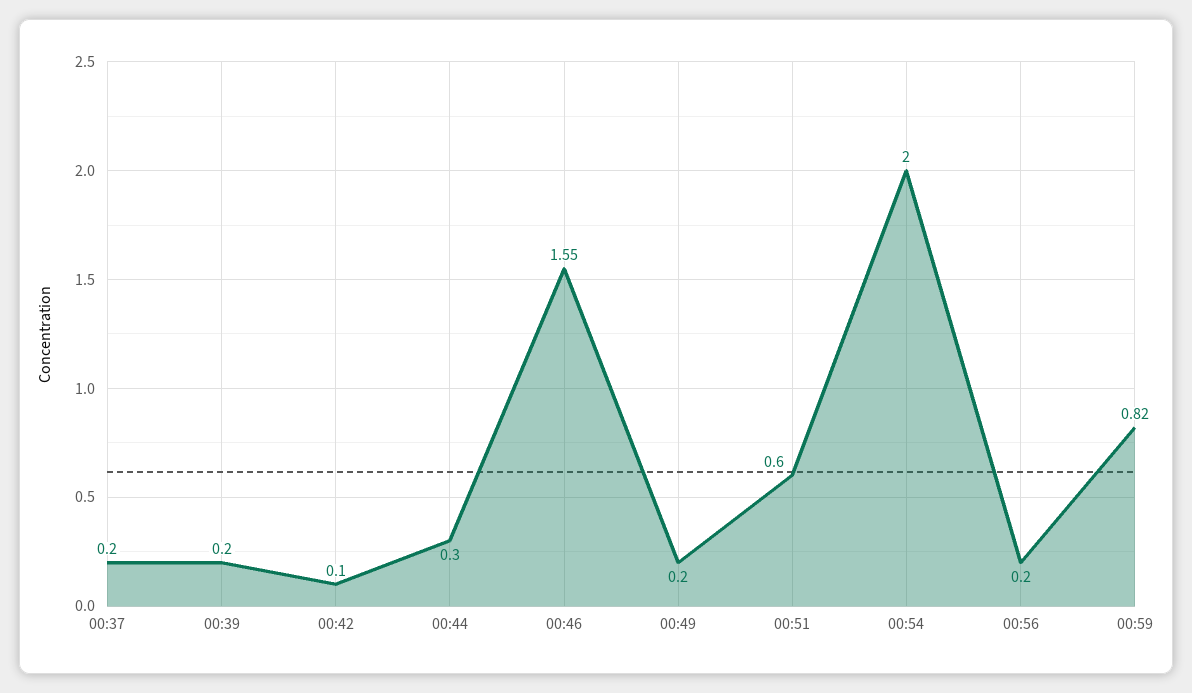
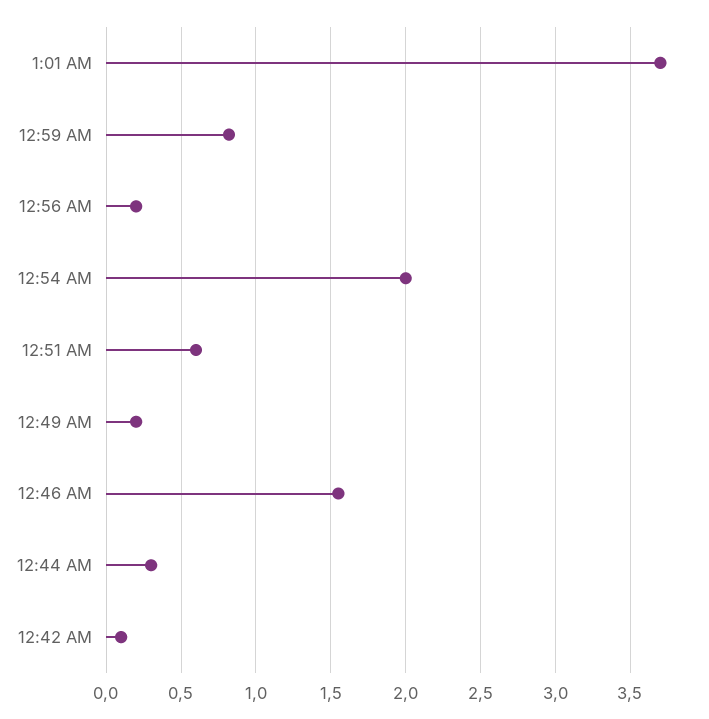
00:37: 0.2 -> none
00:39: 0.2 -> none
1:01 AM: none -> 3.7

